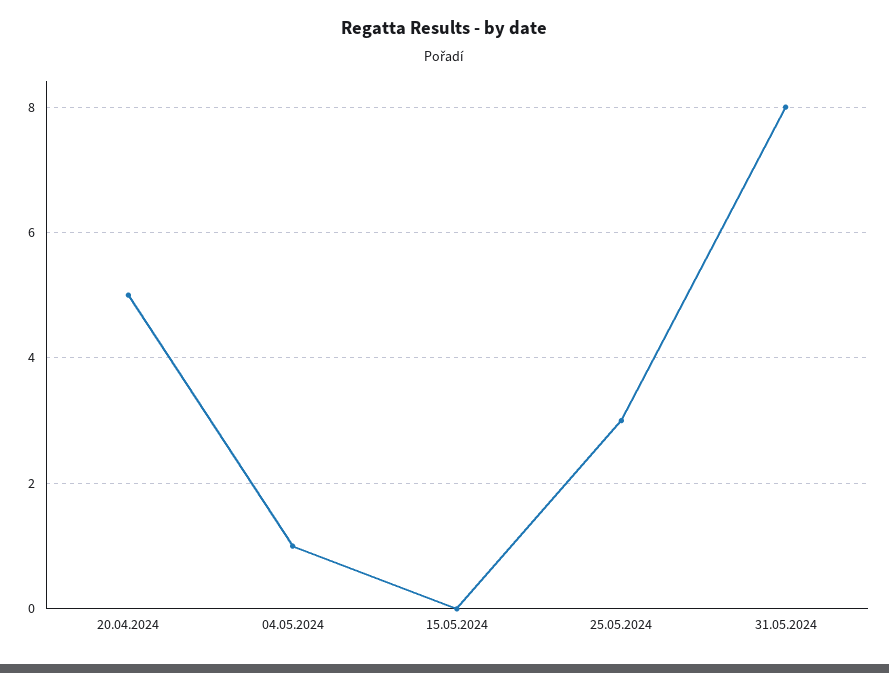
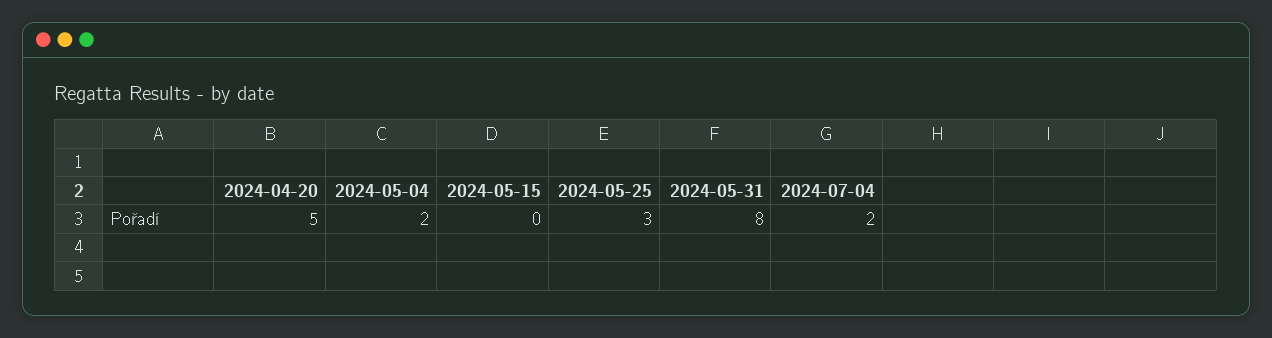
04.05.2024: 1 -> 2
2024-07-04: none -> 2

